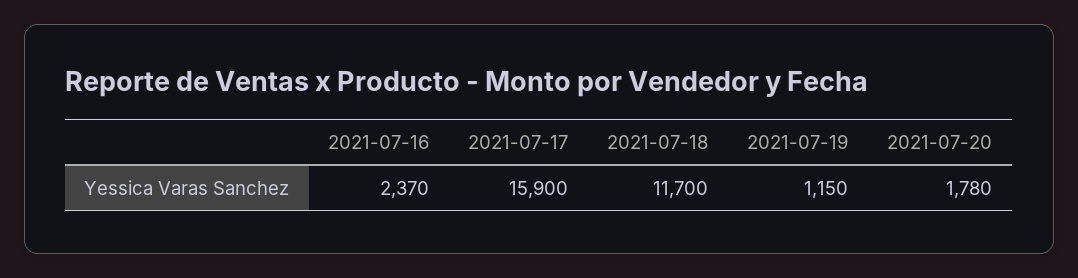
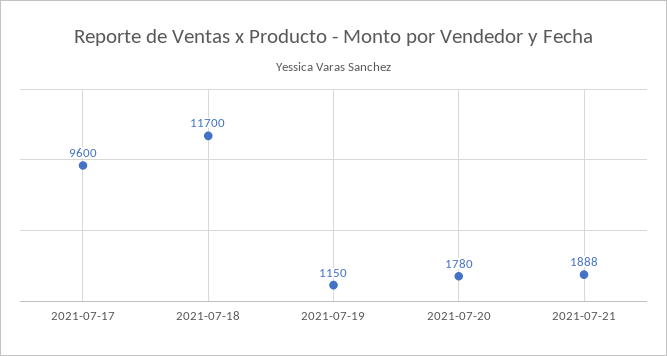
2021-07-16: 2370 -> none
2021-07-17: 15900 -> 9600
2021-07-21: none -> 1888

